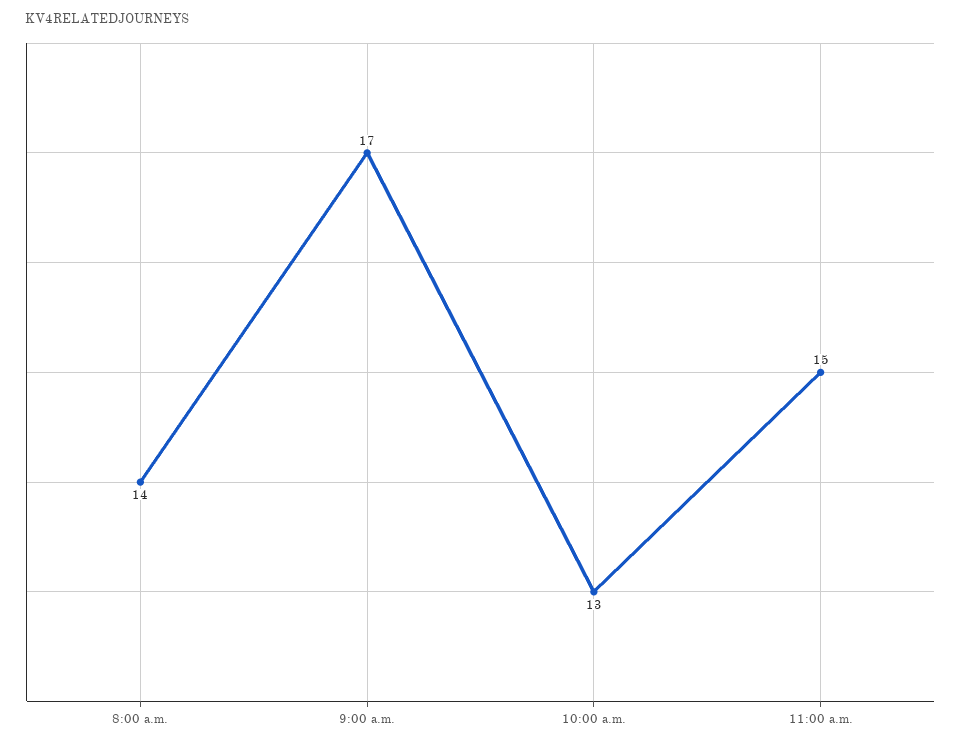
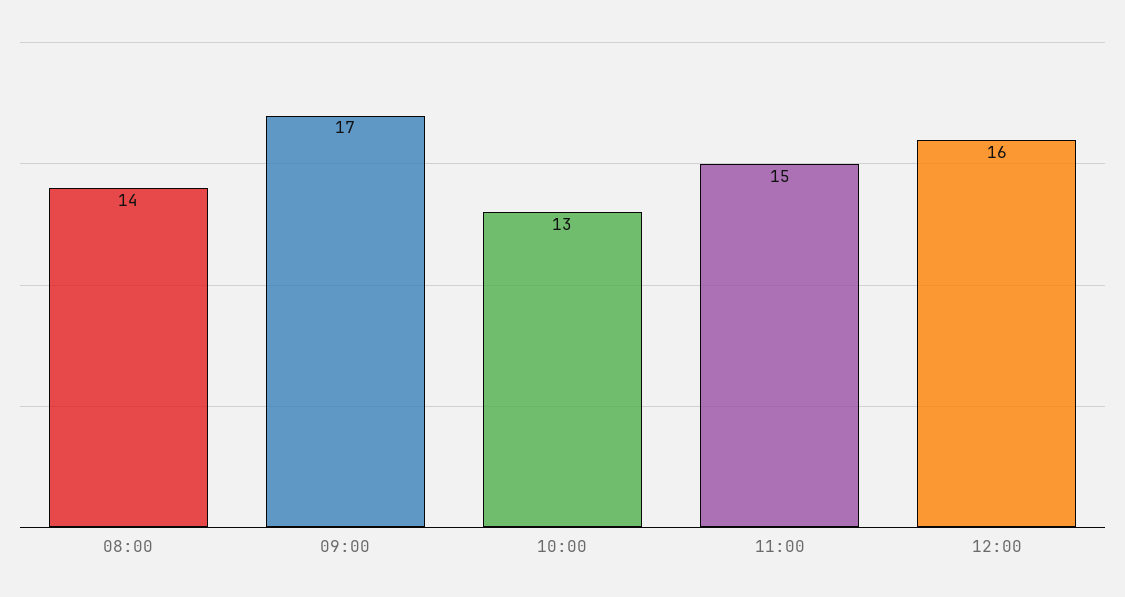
12:00: none -> 16

